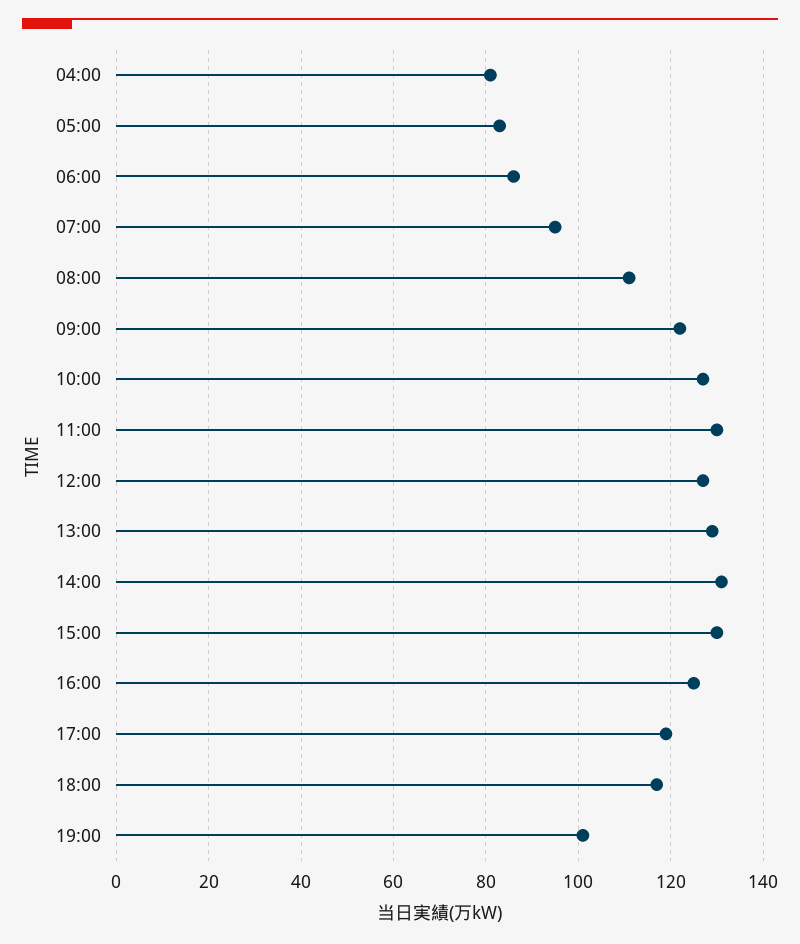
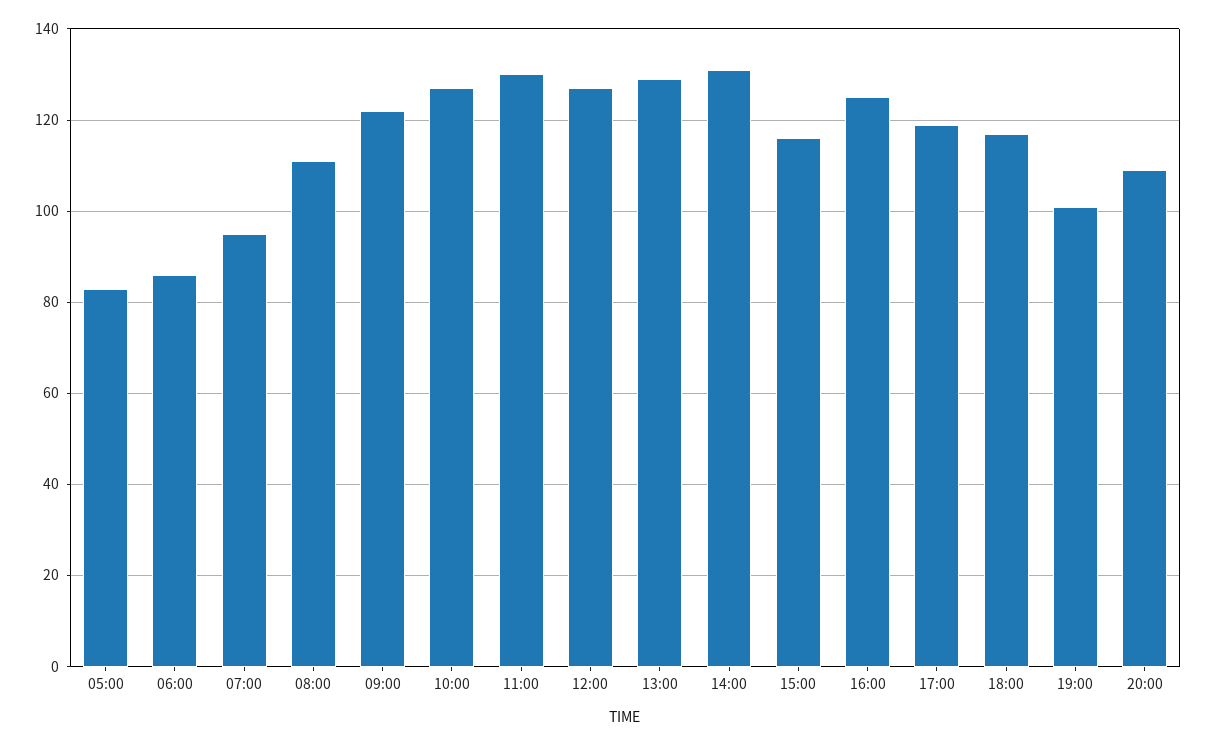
04:00: 80 -> none
15:00: 130 -> 115
20:00: none -> 110

